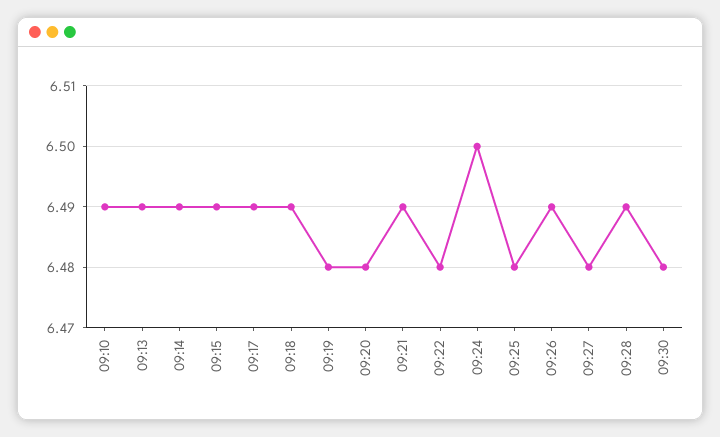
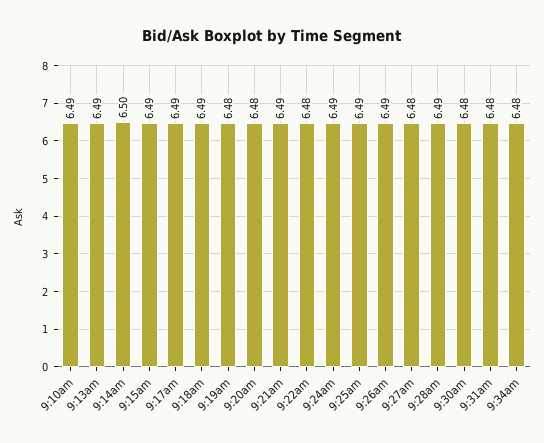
09:14: 6.49 -> 6.5
09:24: 6.5 -> 6.49
09:25: 6.48 -> 6.49
9:31am: none -> 6.48
9:34am: none -> 6.48

